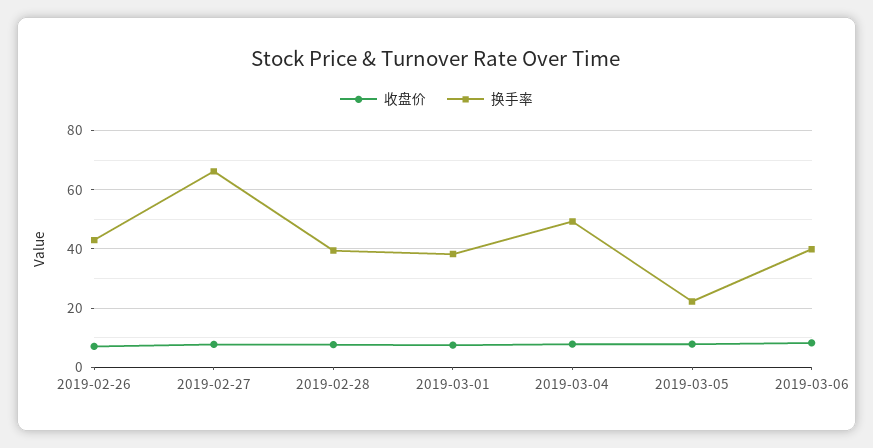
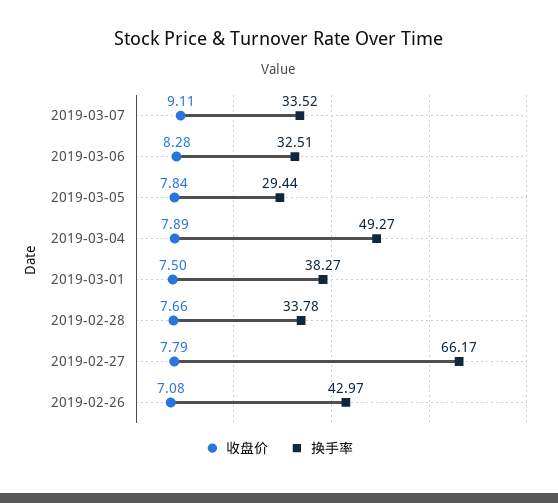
换手率, 2019-02-28: 40 -> 33.78
换手率, 2019-03-05: 22.5 -> 29.44
换手率, 2019-03-06: 40 -> 32.51
收盘价, 2019-03-07: none -> 9.11
换手率, 2019-03-07: none -> 33.52

